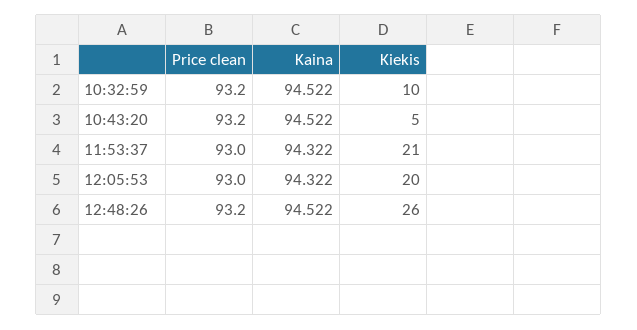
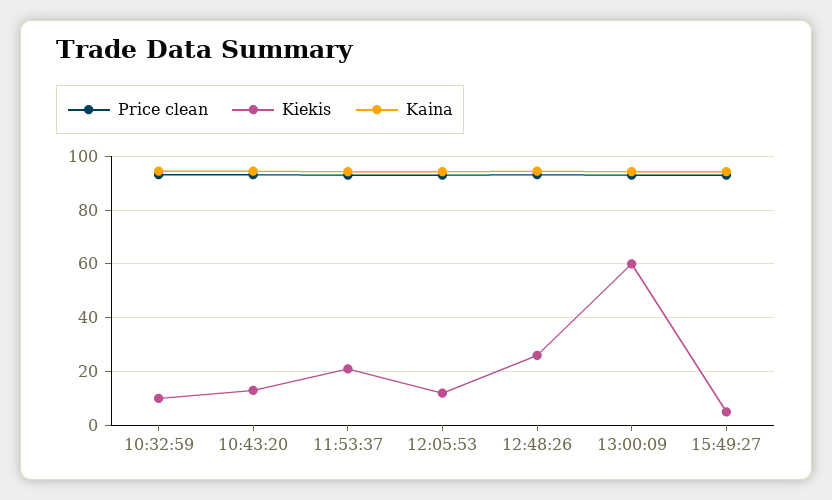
Kiekis, 10:43:20: 5 -> 12.5
Kiekis, 12:05:53: 20 -> 12.5
Price clean, 13:00:09: none -> 92.5
Kiekis, 13:00:09: none -> 60
Kaina, 13:00:09: none -> 95
Price clean, 15:49:27: none -> 92.5
Kiekis, 15:49:27: none -> 5
Kaina, 15:49:27: none -> 95

